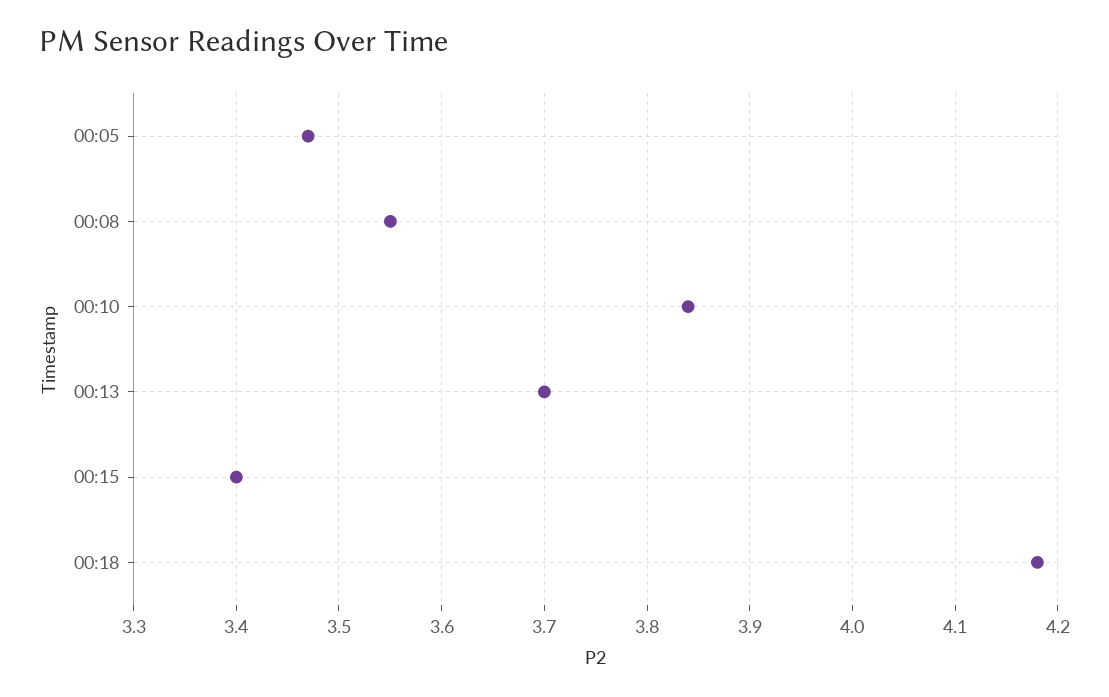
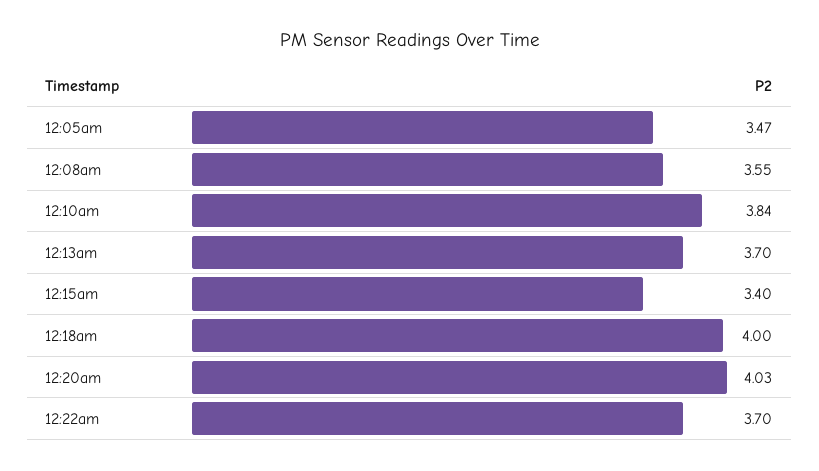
00:18: 4.18 -> 4
12:20am: none -> 4.03
12:22am: none -> 3.7

